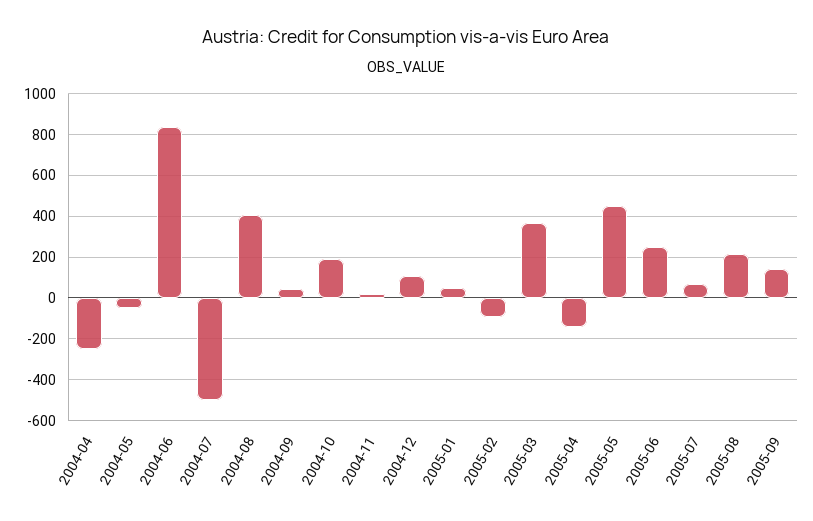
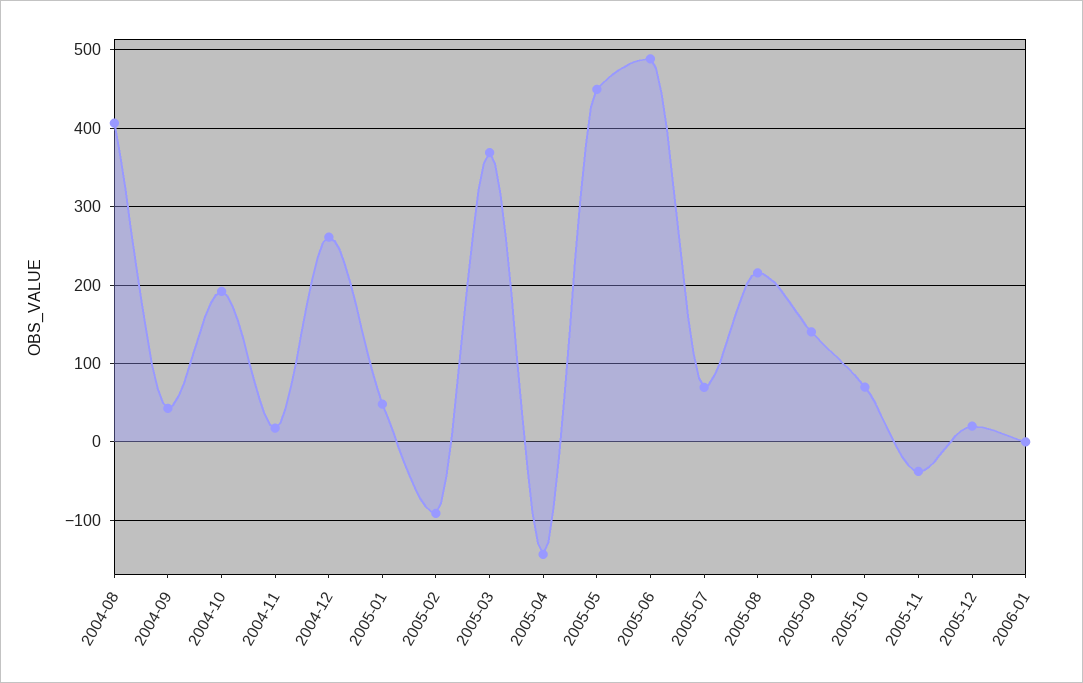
2004-04: -250 -> none
2004-05: -50 -> none
2004-06: 850 -> none
2004-07: -500 -> none
2004-12: 100 -> 260
2005-06: 250 -> 490
2005-10: none -> 70
2005-11: none -> -40
2005-12: none -> 20
2006-01: none -> 0

